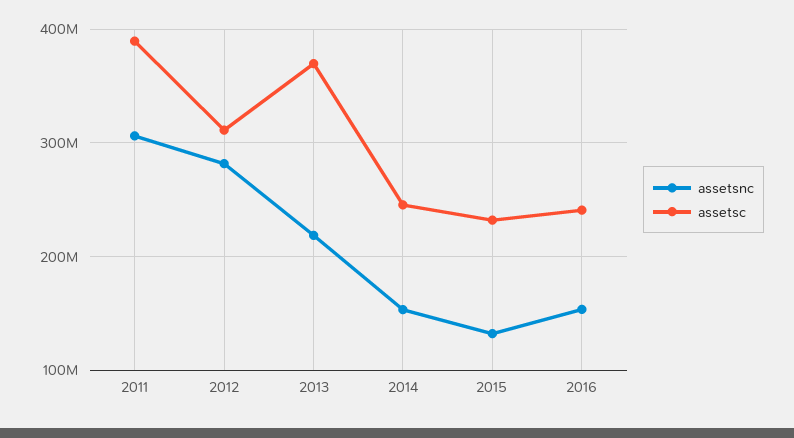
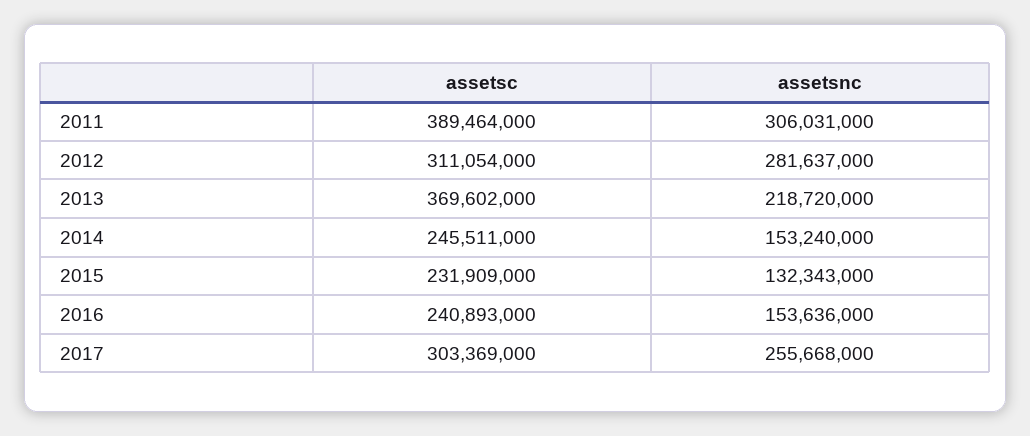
assetsc, 2017: none -> 303369000
assetsnc, 2017: none -> 255668000

